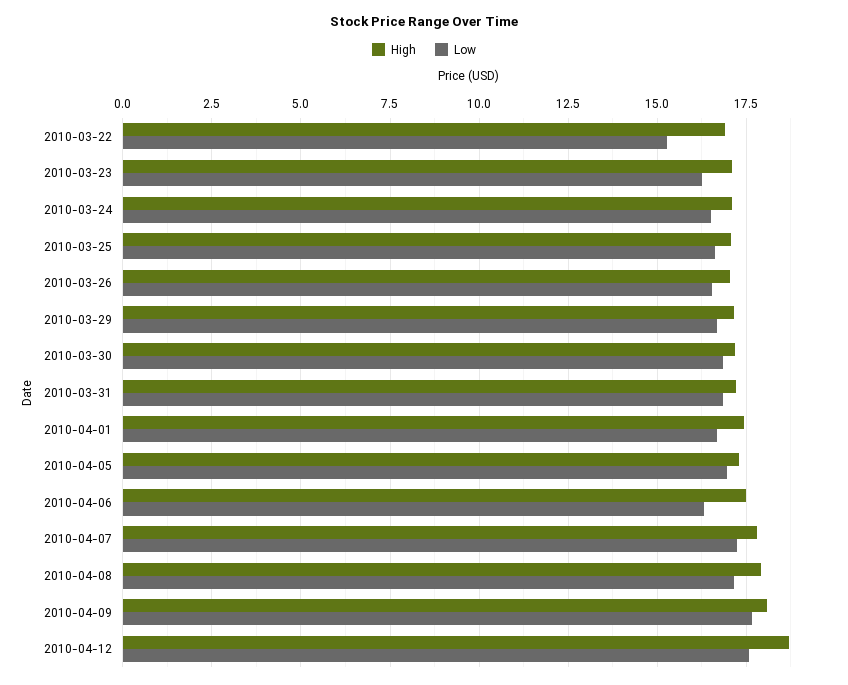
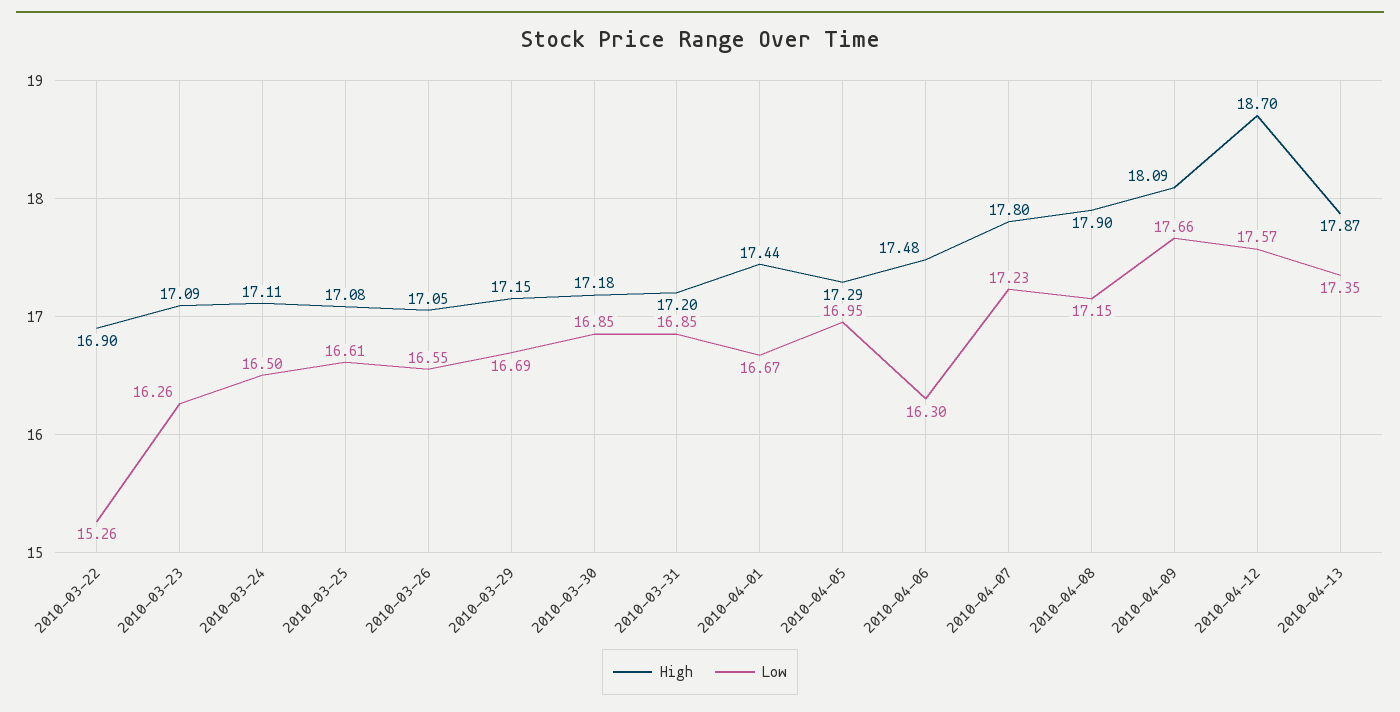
High, 2010-04-13: none -> 17.87
Low, 2010-04-13: none -> 17.35

